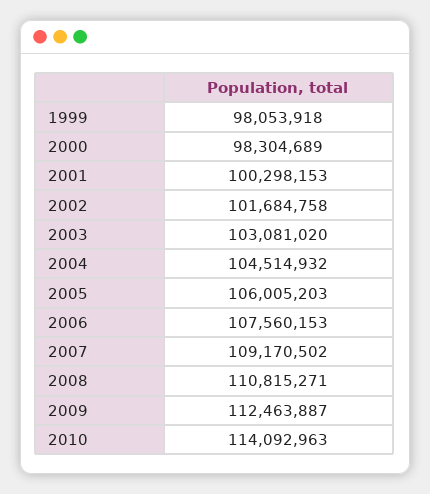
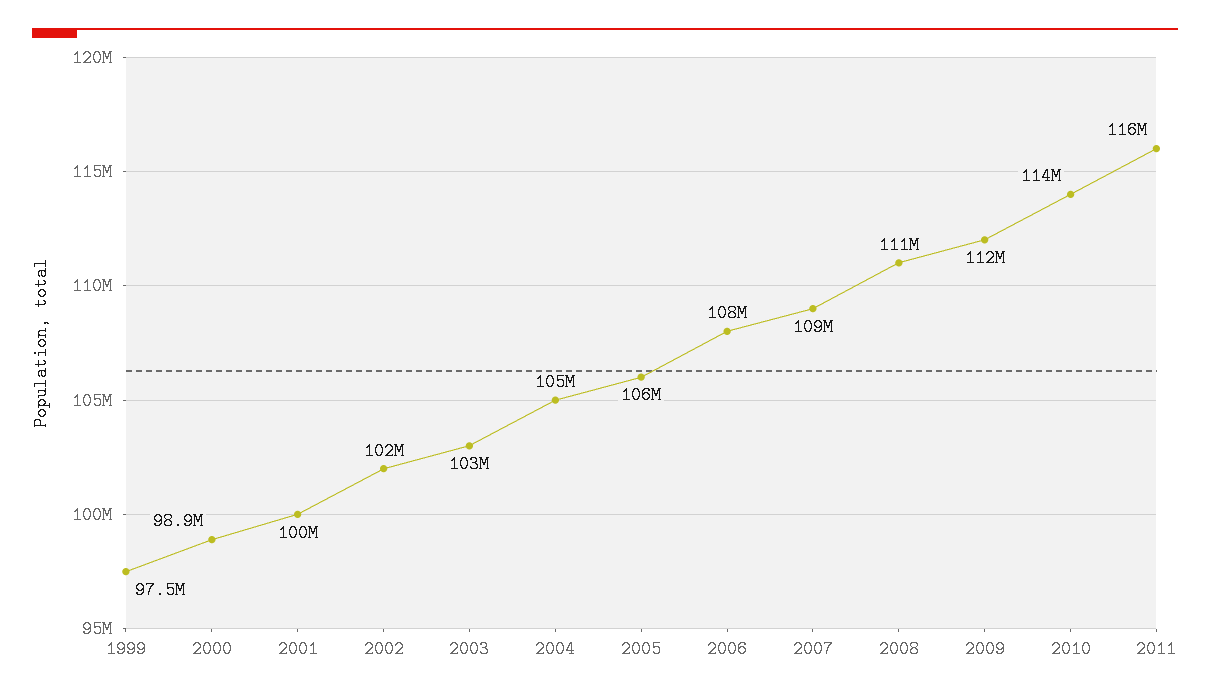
1999: 98053918 -> 97500000
2000: 98304689 -> 98900000
2011: none -> 116000000

